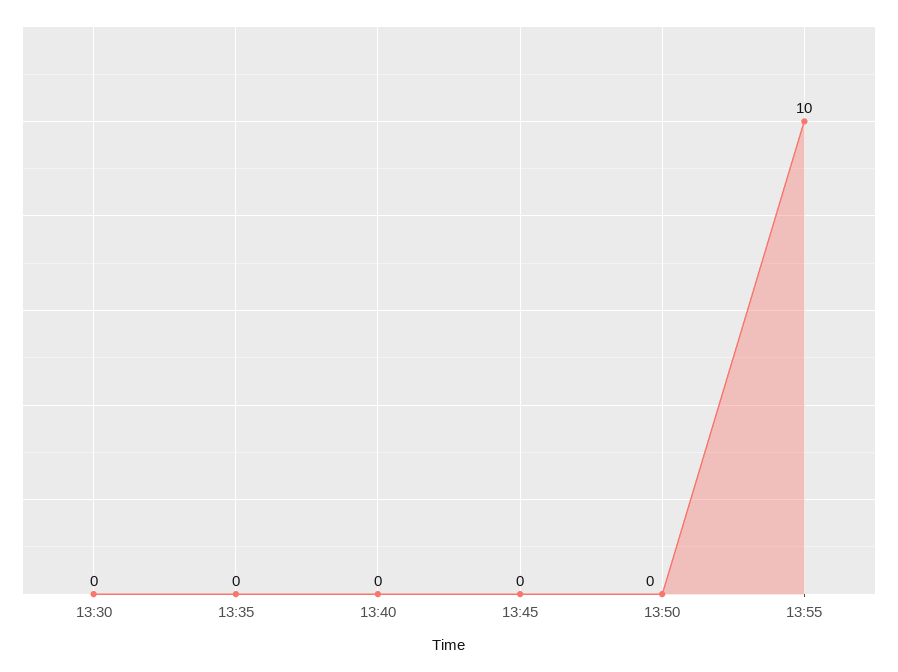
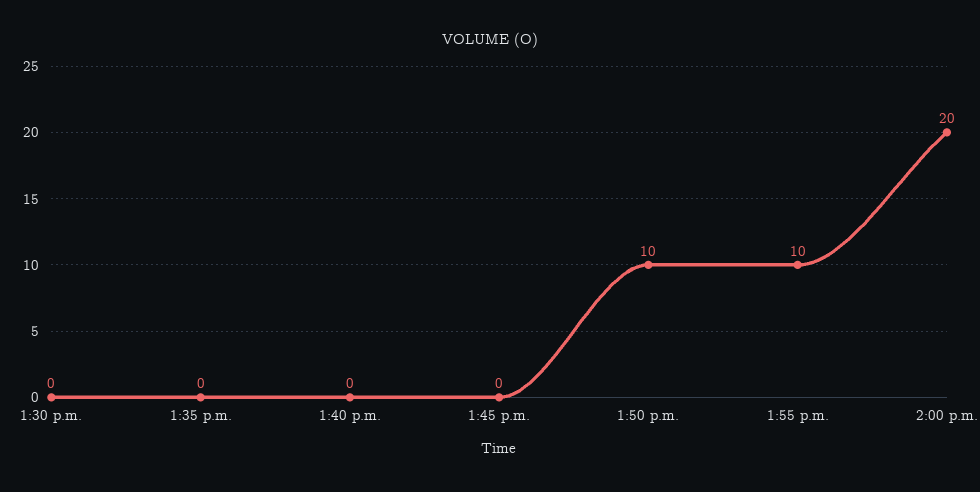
13:50: 0 -> 10
2:00 p.m.: none -> 20

